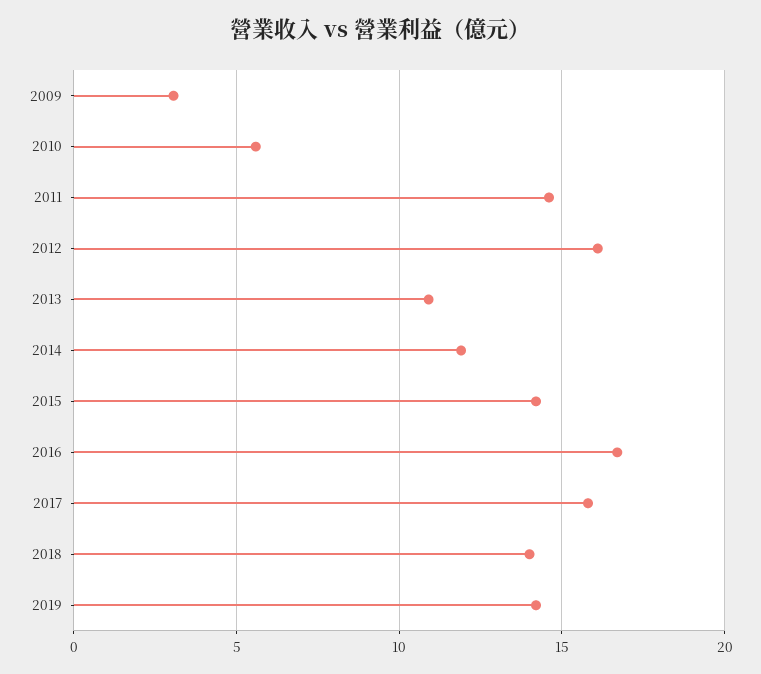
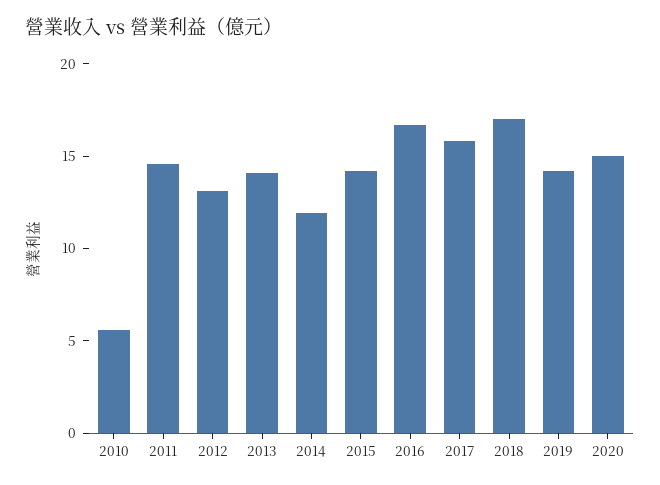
2009: 3 -> none
2012: 16 -> 13
2013: 11 -> 14
2018: 14 -> 17
2020: none -> 15

